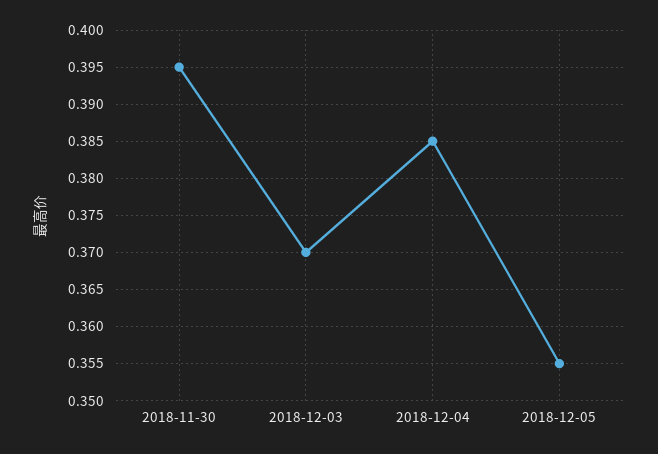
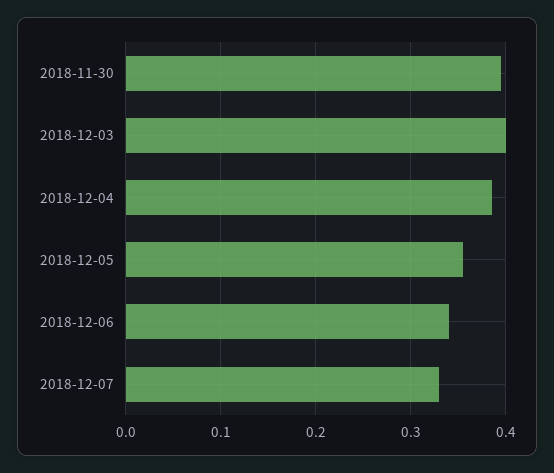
2018-12-03: 0.37 -> 0.4
2018-12-06: none -> 0.34
2018-12-07: none -> 0.33

